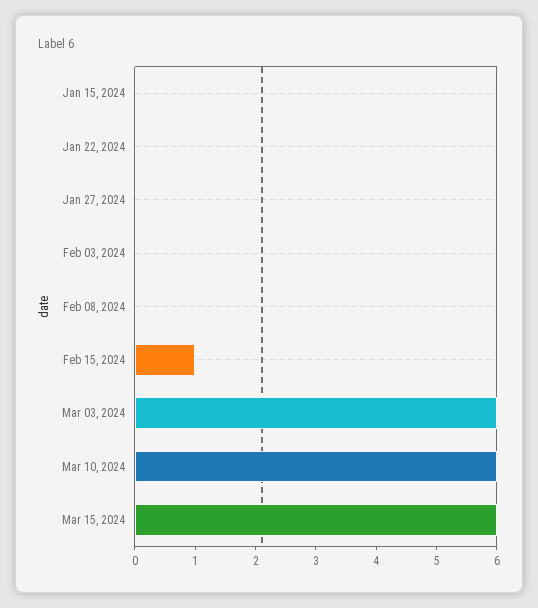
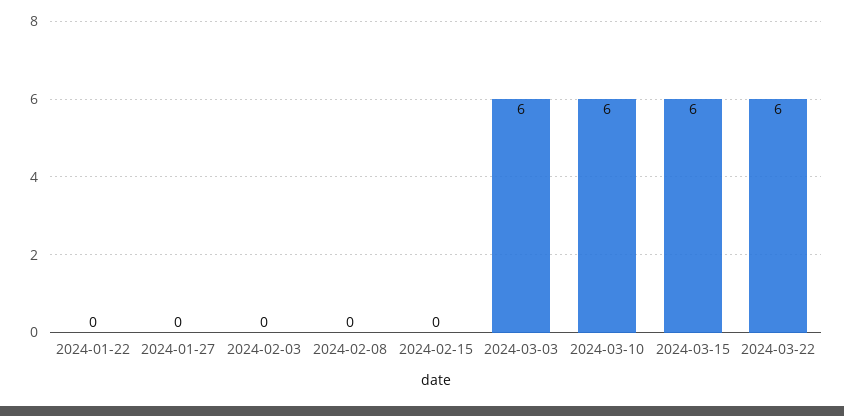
Jan 15, 2024: 0 -> none
Feb 15, 2024: 1 -> 0
2024-03-22: none -> 6

